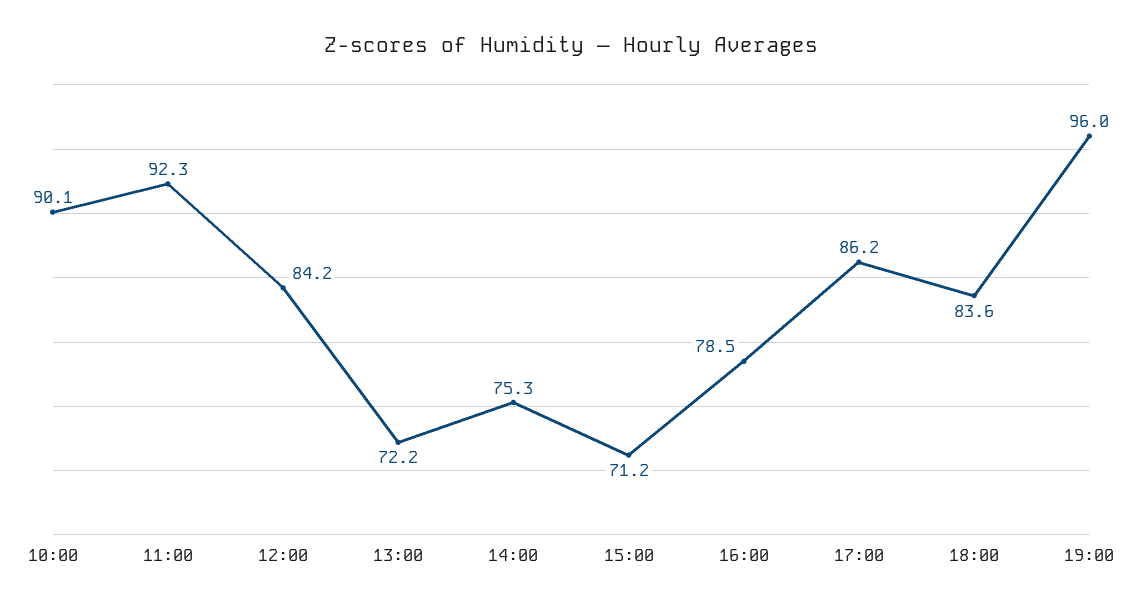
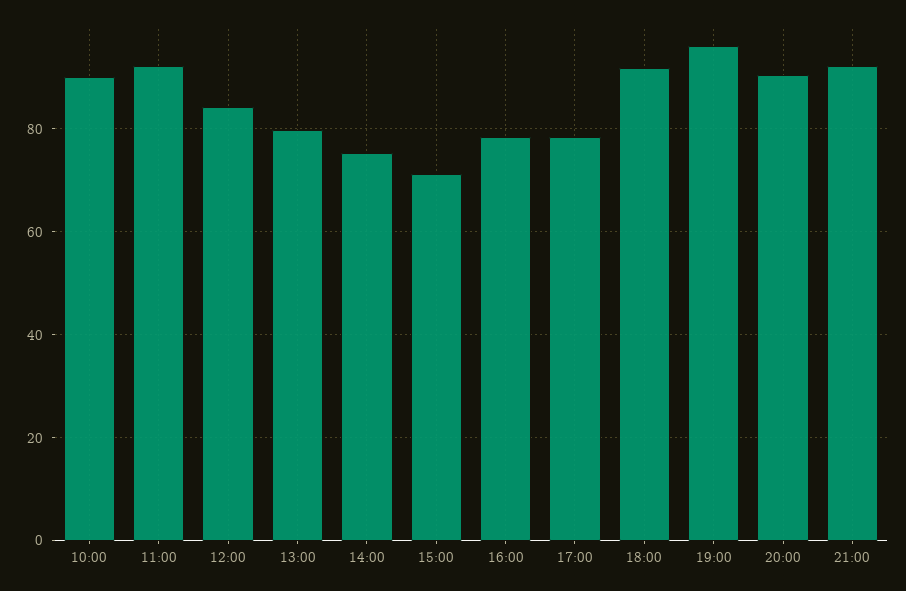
13:00: 72.2 -> 80
17:00: 86.2 -> 78
18:00: 83.6 -> 92
20:00: none -> 90
21:00: none -> 92

